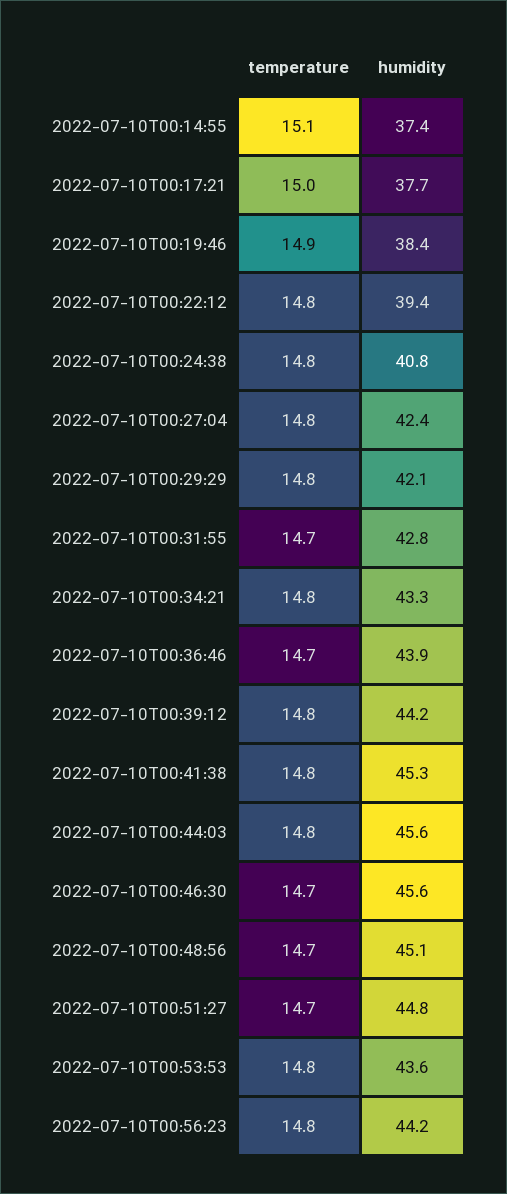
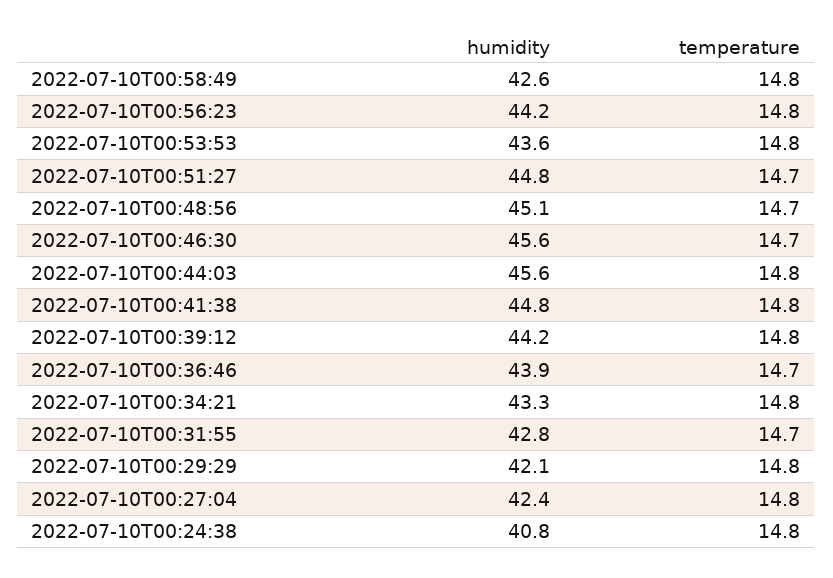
temperature, 2022-07-10T00:14:55: 15.1 -> none
humidity, 2022-07-10T00:14:55: 37.4 -> none
temperature, 2022-07-10T00:17:21: 15 -> none
humidity, 2022-07-10T00:17:21: 37.7 -> none
temperature, 2022-07-10T00:19:46: 14.9 -> none
humidity, 2022-07-10T00:19:46: 38.4 -> none
temperature, 2022-07-10T00:22:12: 14.8 -> none
humidity, 2022-07-10T00:22:12: 39.4 -> none
humidity, 2022-07-10T00:41:38: 45.3 -> 44.8
humidity, 2022-07-10T00:58:49: none -> 42.6
temperature, 2022-07-10T00:58:49: none -> 14.8

